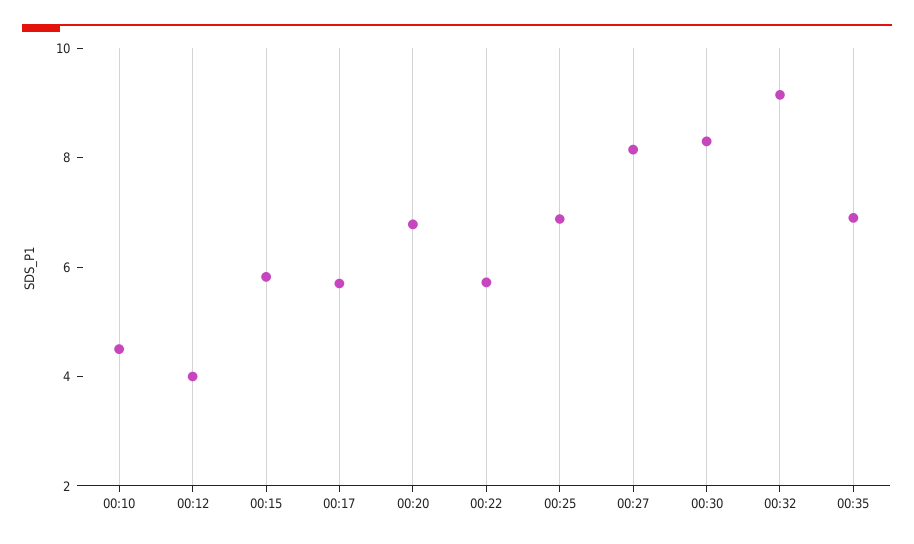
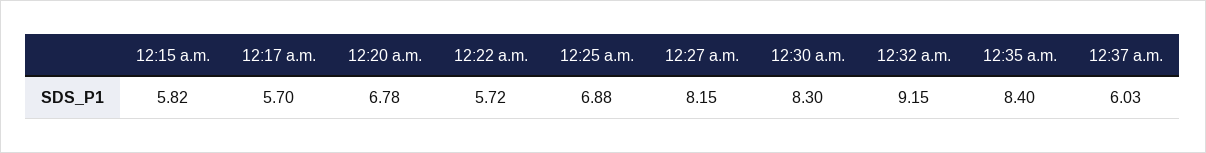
00:10: 4.5 -> none
00:12: 4 -> none
00:35: 7 -> 8.4
12:37 a.m.: none -> 6.03

